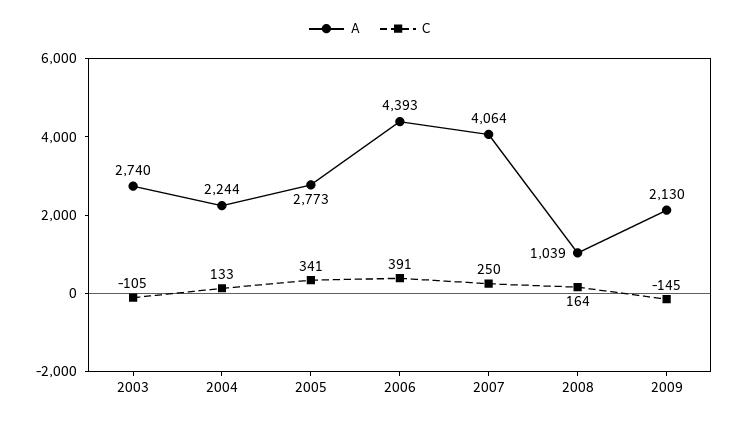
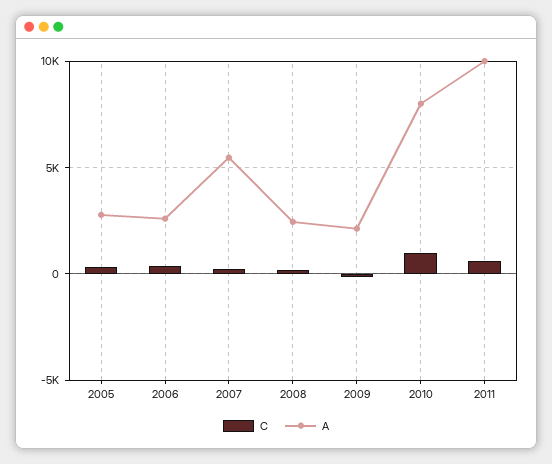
A, 2003: 2740 -> none
C, 2003: -105 -> none
A, 2004: 2244 -> none
C, 2004: 133 -> none
A, 2006: 4393 -> 2500
A, 2007: 4064 -> 5500
A, 2008: 1039 -> 2500
C, 2010: none -> 1000
A, 2010: none -> 8000
C, 2011: none -> 500
A, 2011: none -> 10000

